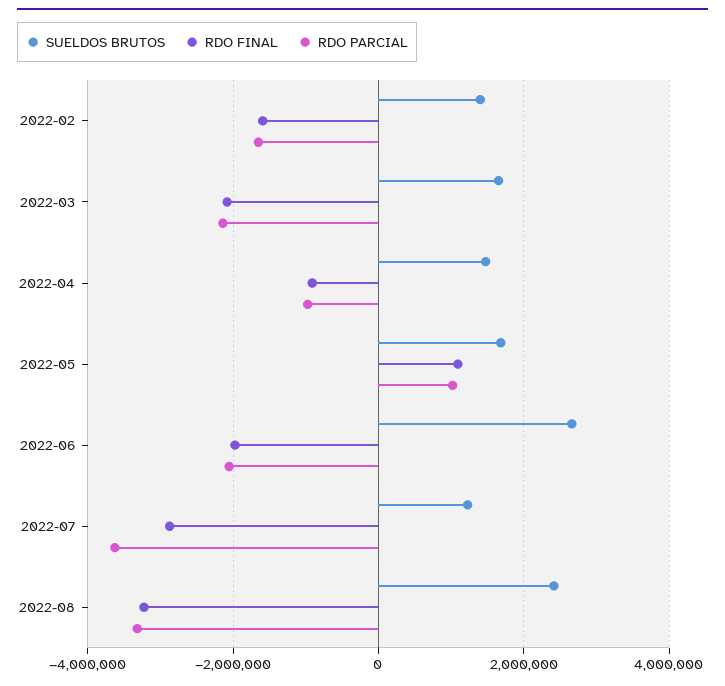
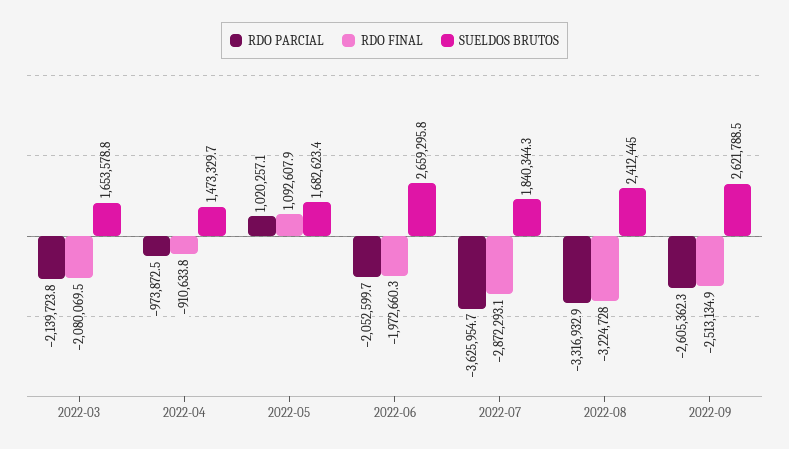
SUELDOS BRUTOS, 2022-02: 1400000 -> none
RDO FINAL, 2022-02: -1600000 -> none
RDO PARCIAL, 2022-02: -1600000 -> none
SUELDOS BRUTOS, 2022-07: 1200000 -> 1840344.3
RDO PARCIAL, 2022-09: none -> -2605362.3
RDO FINAL, 2022-09: none -> -2513134.9
SUELDOS BRUTOS, 2022-09: none -> 2621788.5

